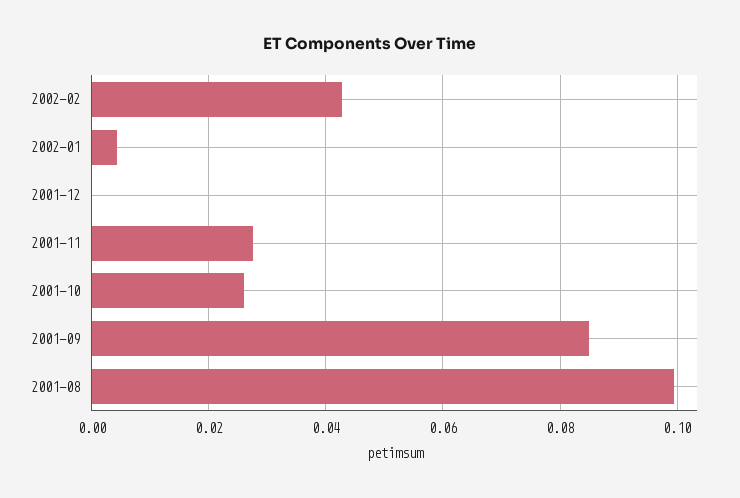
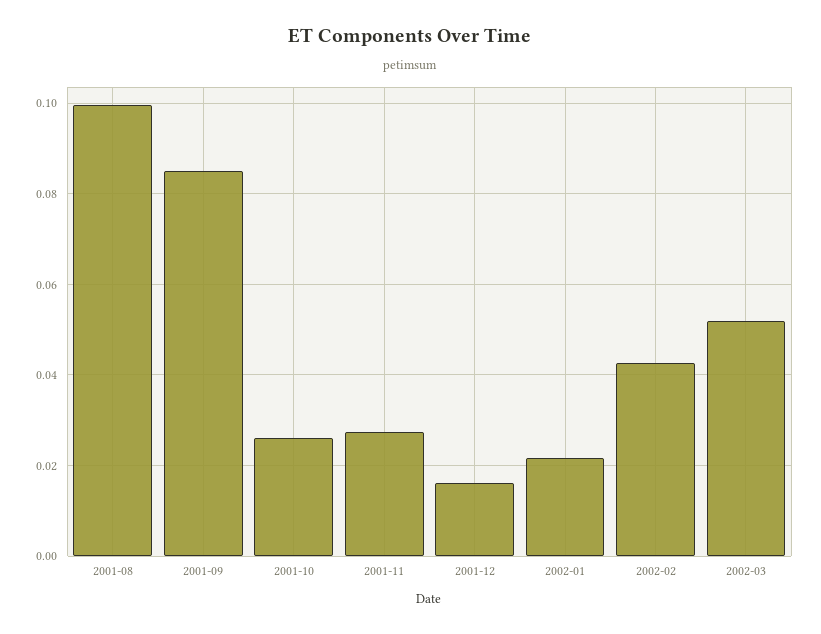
2002-01: 0.004 -> 0.022
2001-12: 0 -> 0.016
2002-03: none -> 0.052

